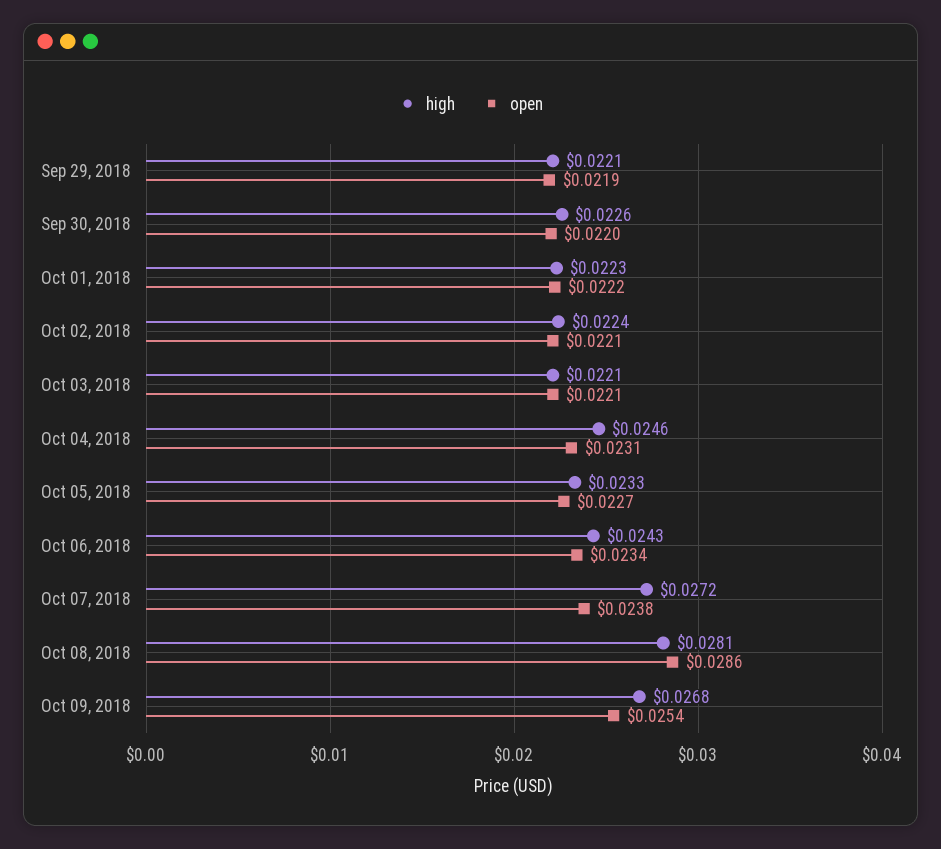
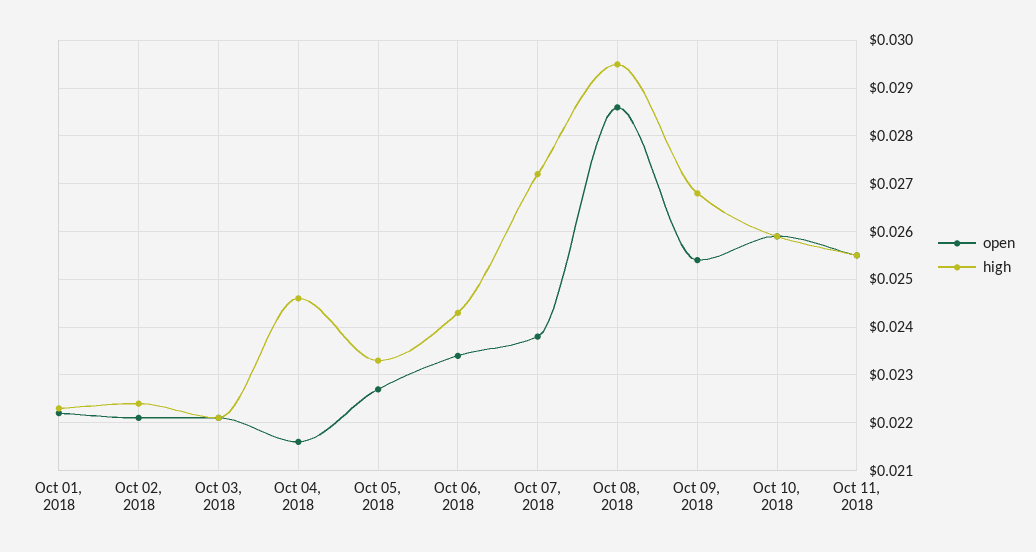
high, Sep 29, 2018: 0.0221 -> none
open, Sep 29, 2018: 0.0219 -> none
high, Sep 30, 2018: 0.0226 -> none
open, Sep 30, 2018: 0.022 -> none
open, Oct 04, 2018: 0.0231 -> 0.0215
high, Oct 08, 2018: 0.0281 -> 0.0295
open, Oct 10, 2018: none -> 0.026
high, Oct 10, 2018: none -> 0.026
open, Oct 11, 2018: none -> 0.0255
high, Oct 11, 2018: none -> 0.0255

